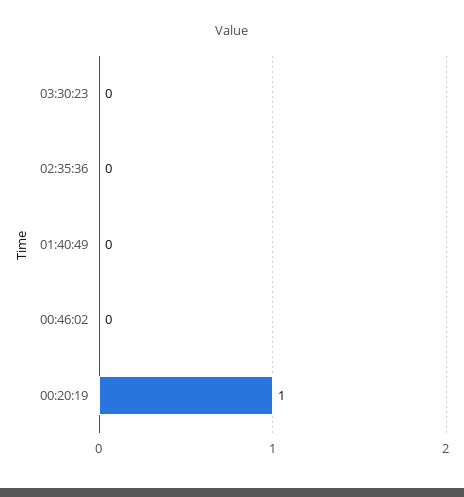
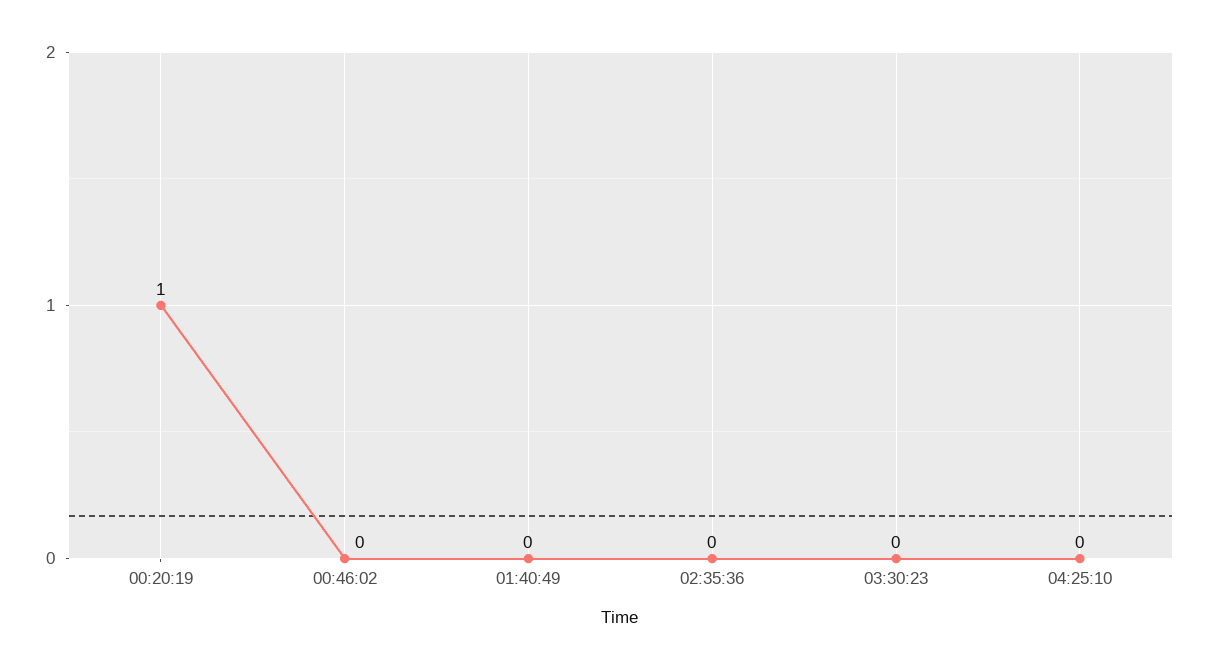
04:25:10: none -> 0

